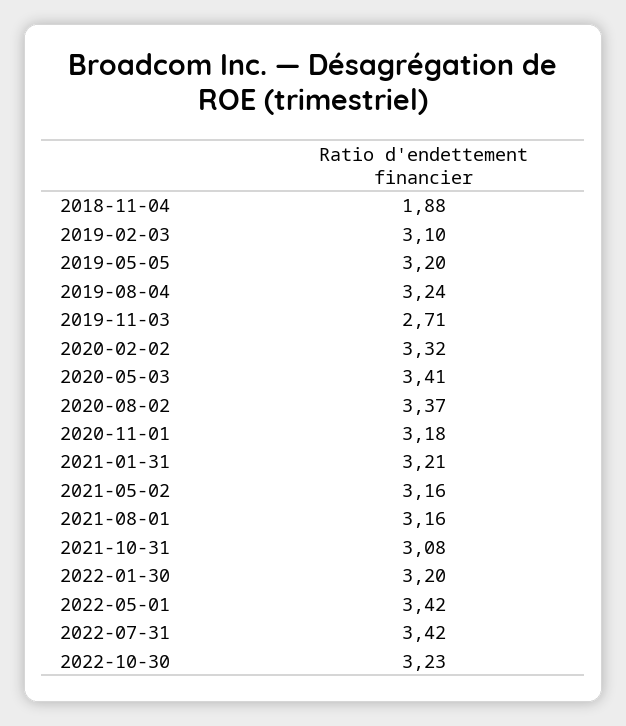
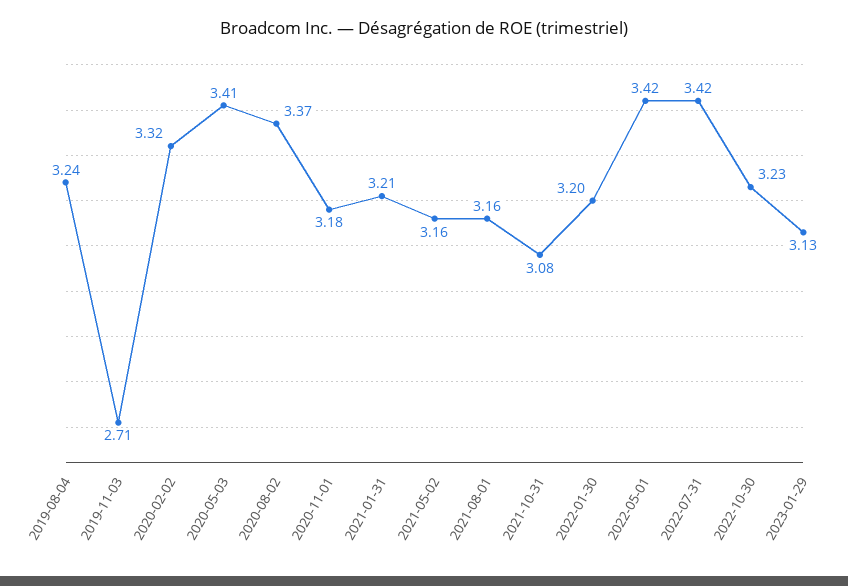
2018-11-04: 1.88 -> none
2019-02-03: 3.1 -> none
2019-05-05: 3.2 -> none
2023-01-29: none -> 3.13

